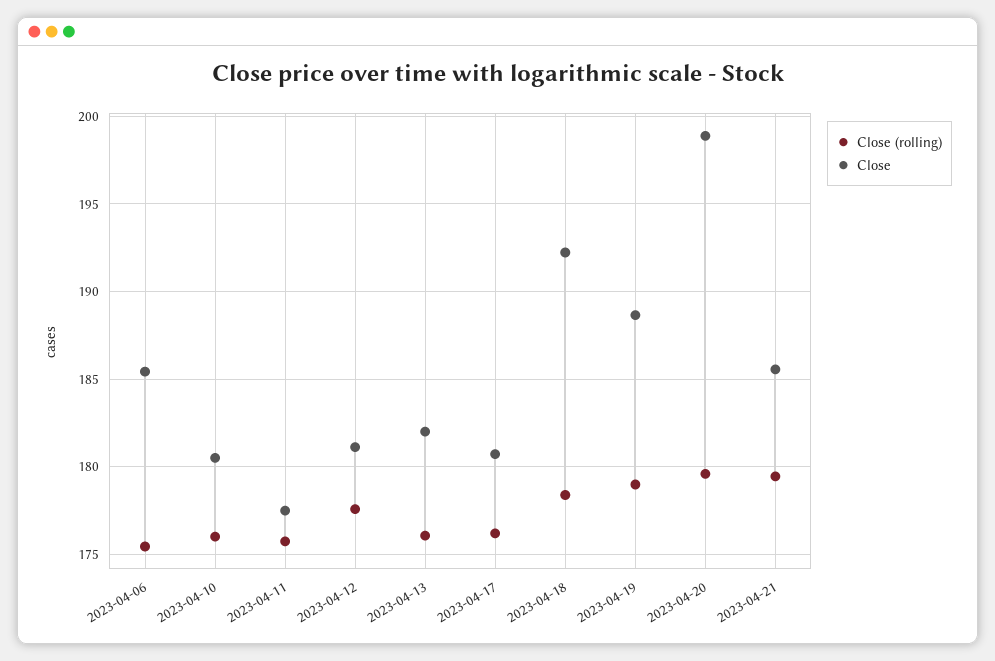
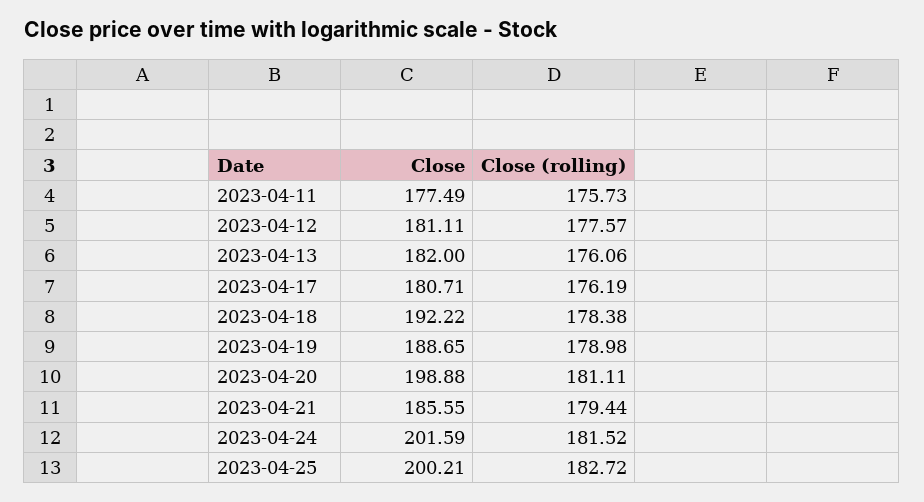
Close (rolling), 2023-04-06: 175.5 -> none
Close, 2023-04-06: 185.5 -> none
Close (rolling), 2023-04-10: 176 -> none
Close, 2023-04-10: 180.5 -> none
Close (rolling), 2023-04-20: 179.5 -> 181.11
Close, 2023-04-24: none -> 201.59
Close (rolling), 2023-04-24: none -> 181.52
Close, 2023-04-25: none -> 200.21
Close (rolling), 2023-04-25: none -> 182.72

